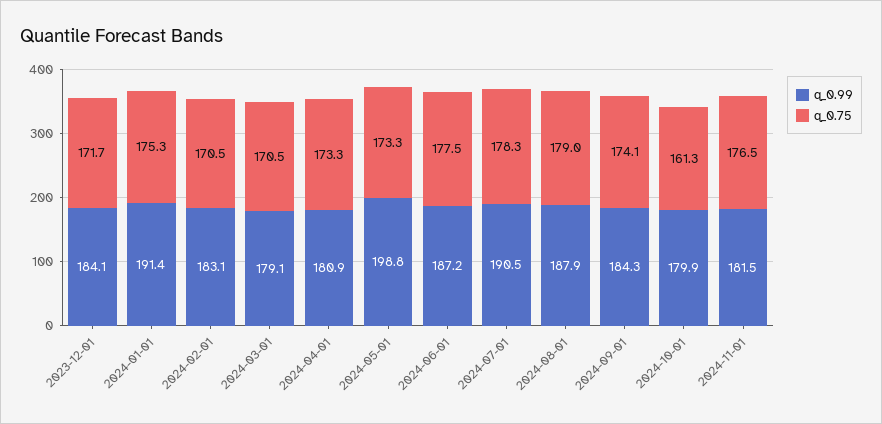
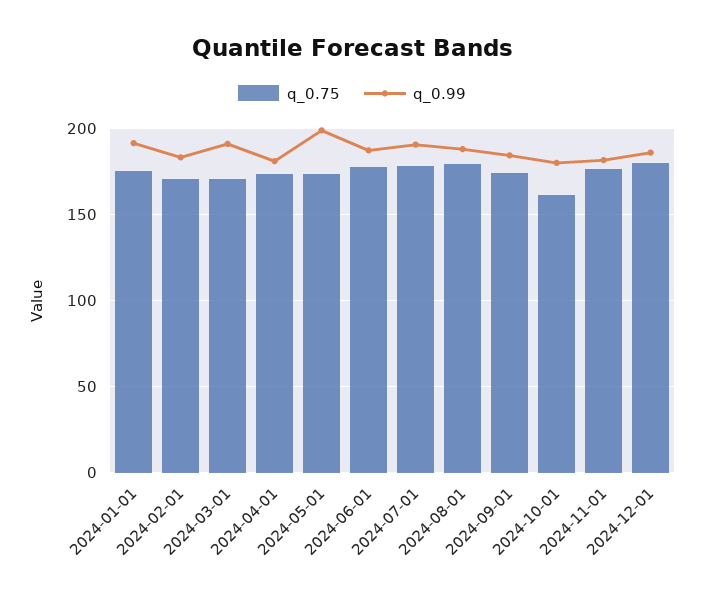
q_0.99, 2023-12-01: 184.1 -> none
q_0.75, 2023-12-01: 171.7 -> none
q_0.99, 2024-03-01: 179.1 -> 190
q_0.75, 2024-12-01: none -> 180
q_0.99, 2024-12-01: none -> 185

